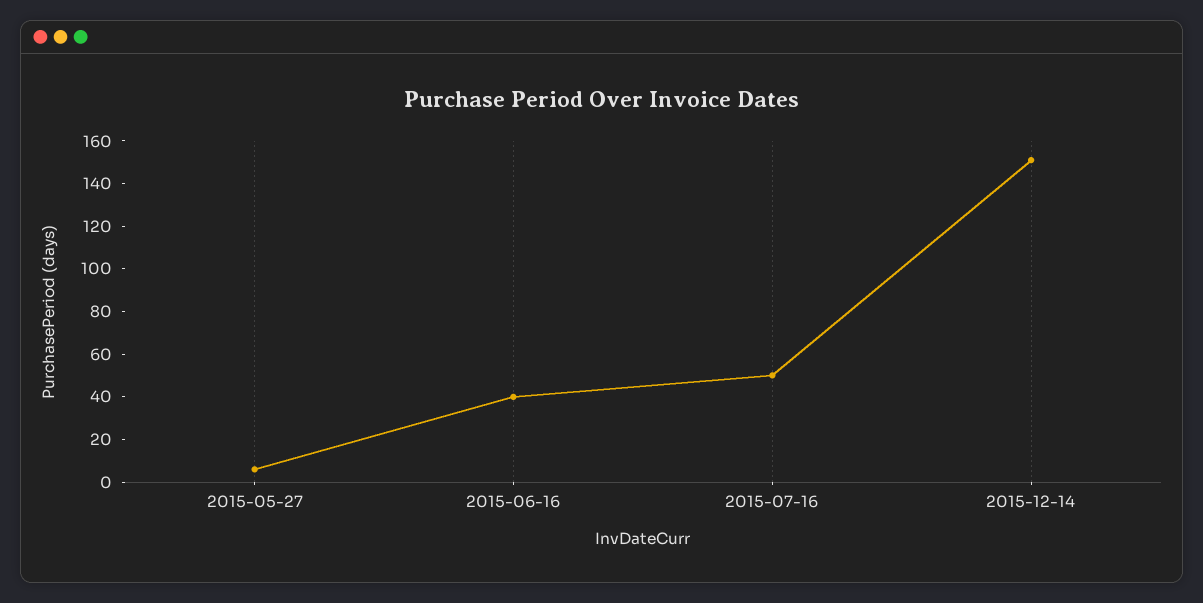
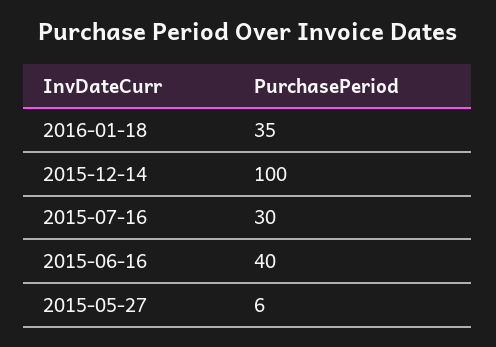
2015-07-16: 50 -> 30
2015-12-14: 150 -> 100
2016-01-18: none -> 35

